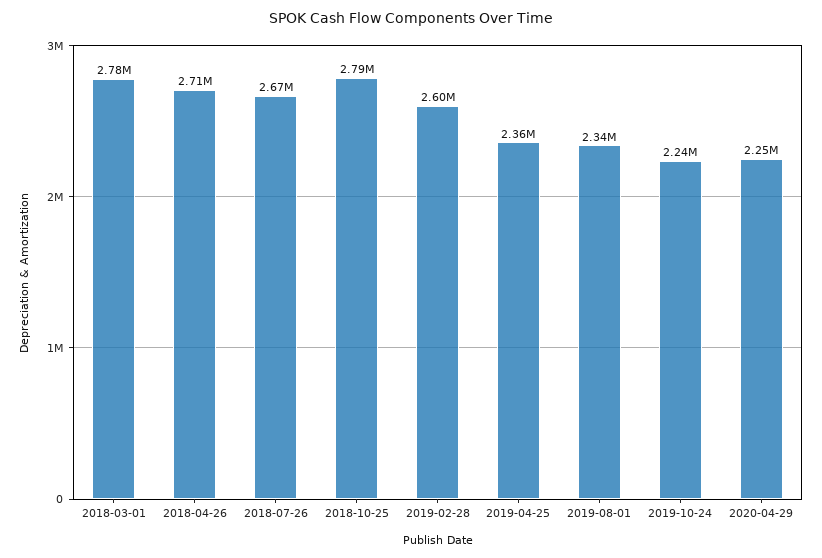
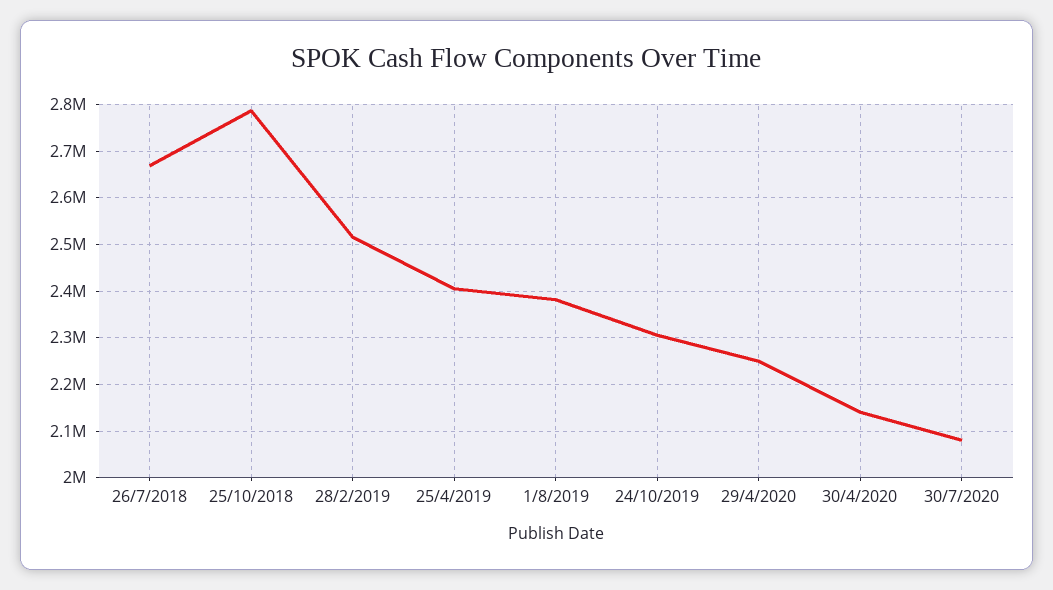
2018-03-01: 2780000 -> none
2018-04-26: 2710000 -> none
2019-02-28: 2600000 -> 2520000
2019-04-25: 2360000 -> 2400000
2019-08-01: 2340000 -> 2380000
2019-10-24: 2240000 -> 2300000
30/4/2020: none -> 2140000
30/7/2020: none -> 2080000

